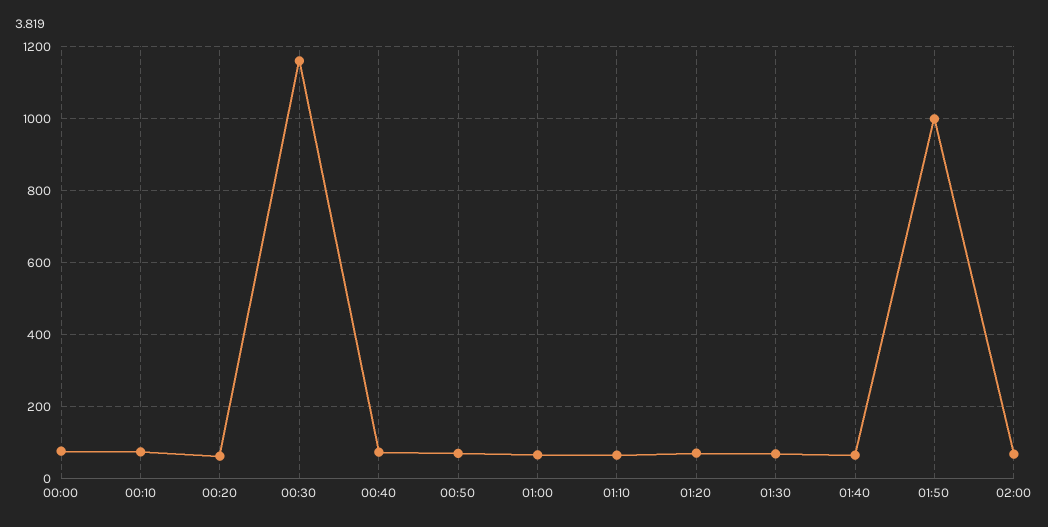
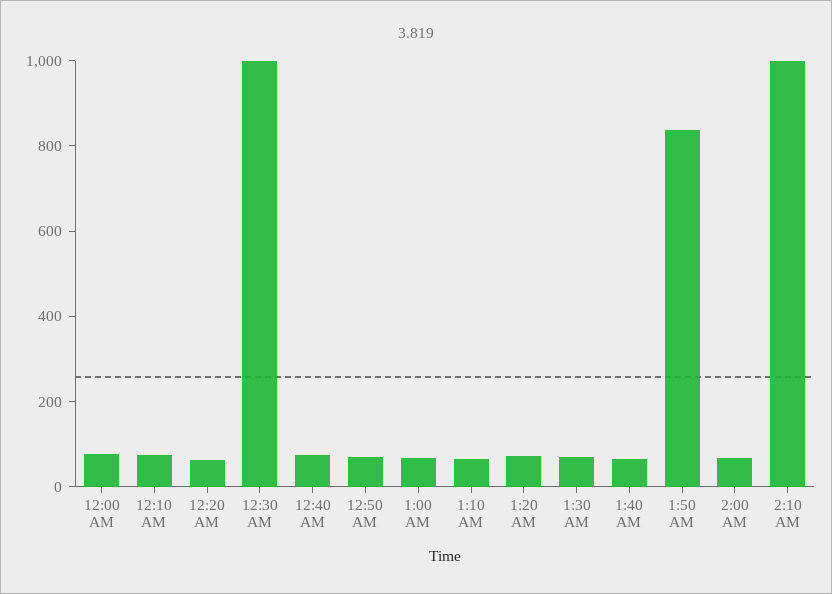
00:30: 1160 -> 1000
01:50: 1000 -> 850
2:10 AM: none -> 1000

